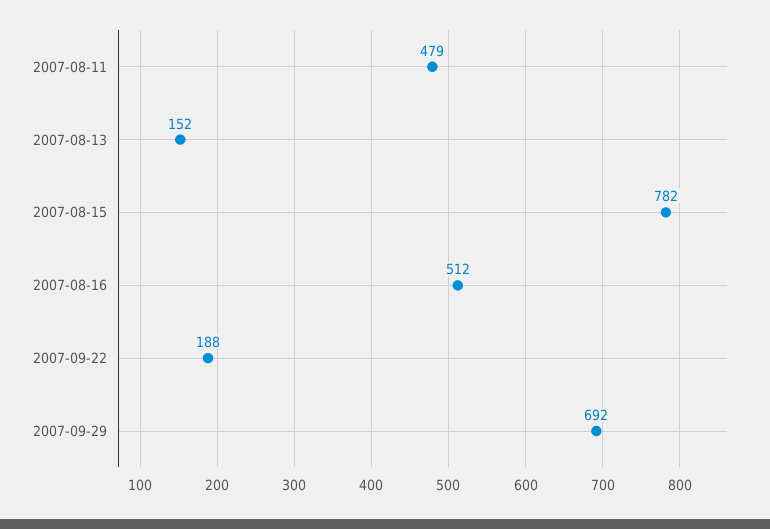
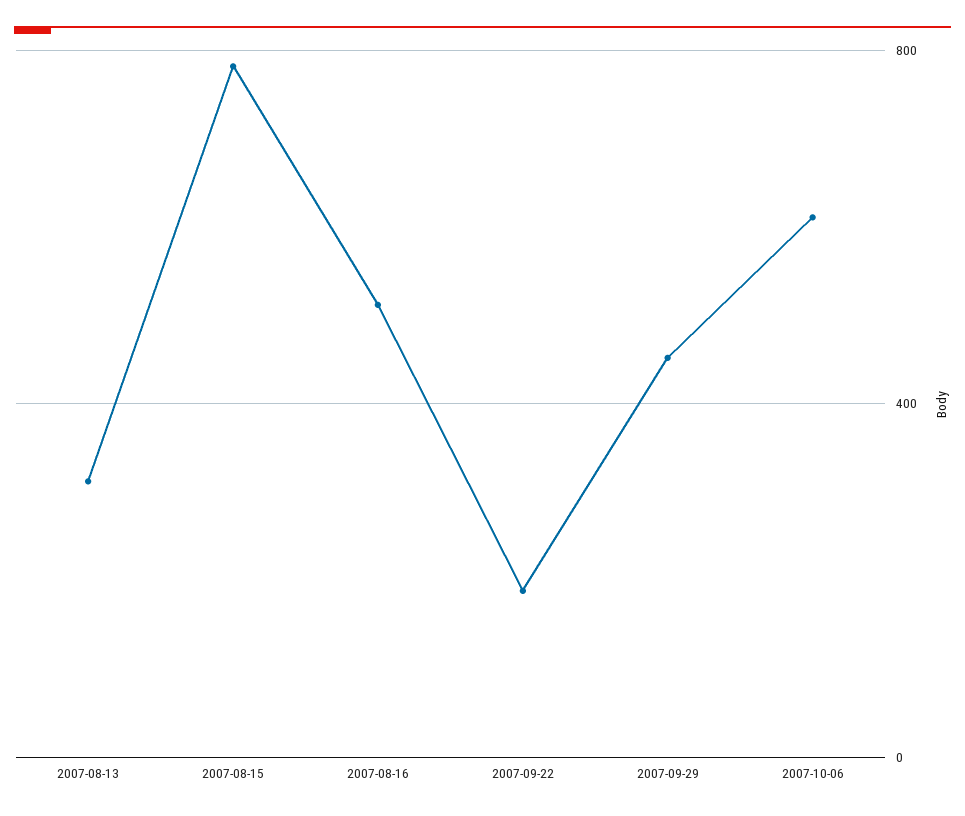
2007-08-11: 479 -> none
2007-08-13: 152 -> 300
2007-09-29: 692 -> 450
2007-10-06: none -> 600

